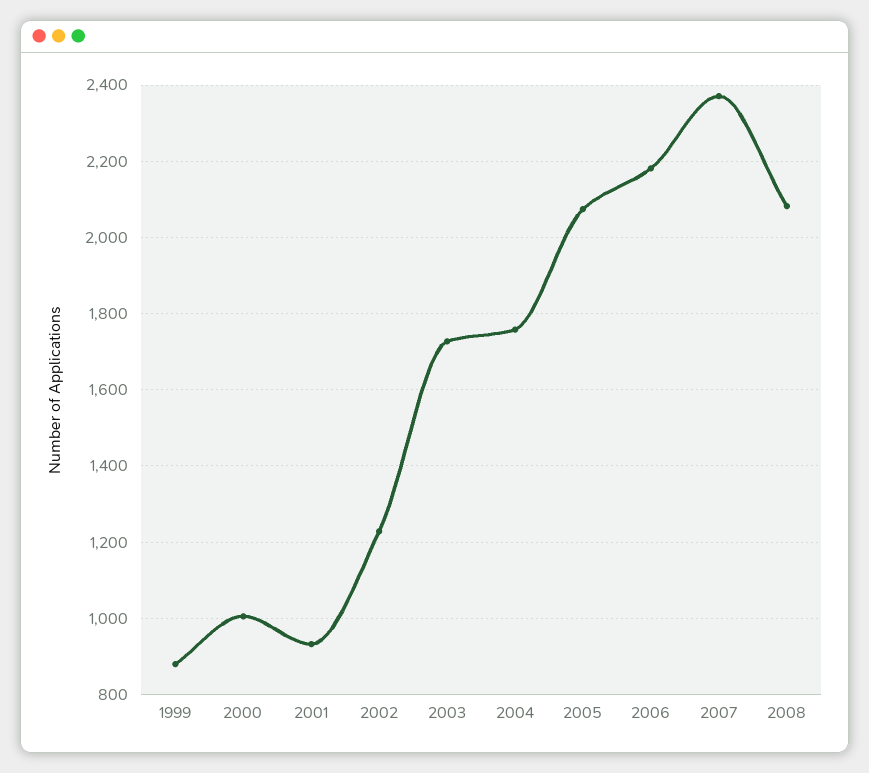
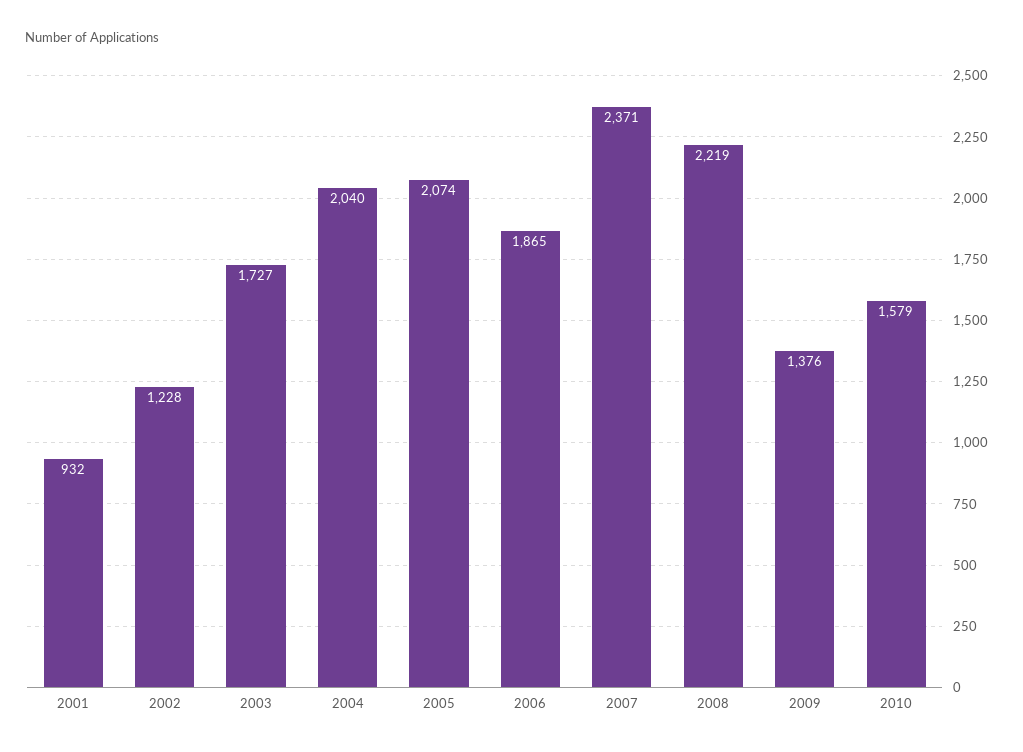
1999: 880 -> none
2000: 1000 -> none
2004: 1760 -> 2040
2006: 2180 -> 1865
2008: 2080 -> 2219
2009: none -> 1376
2010: none -> 1579

